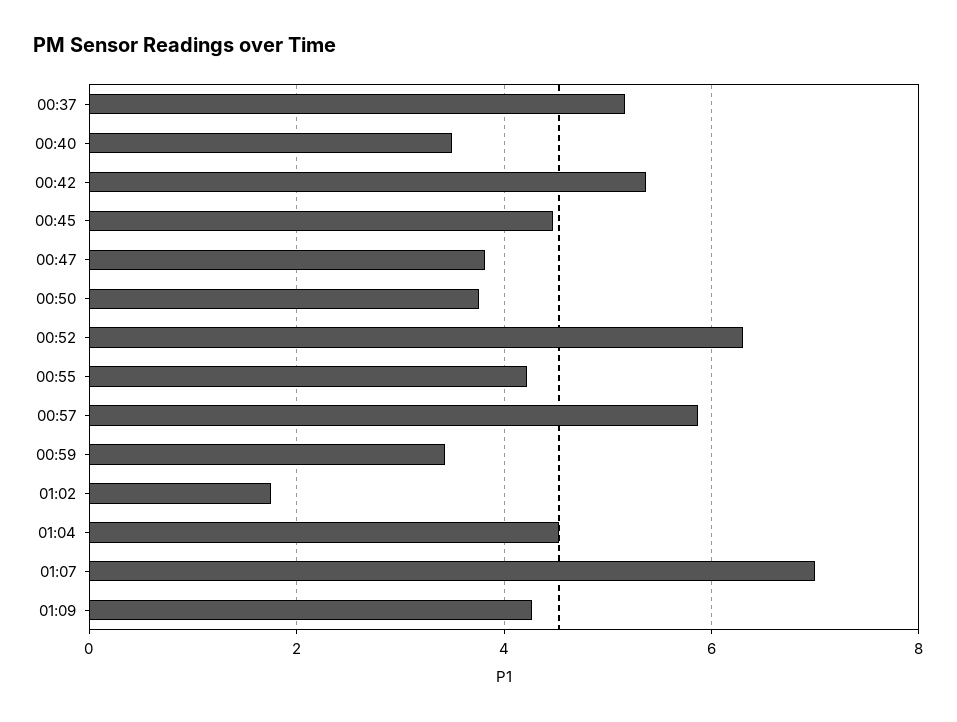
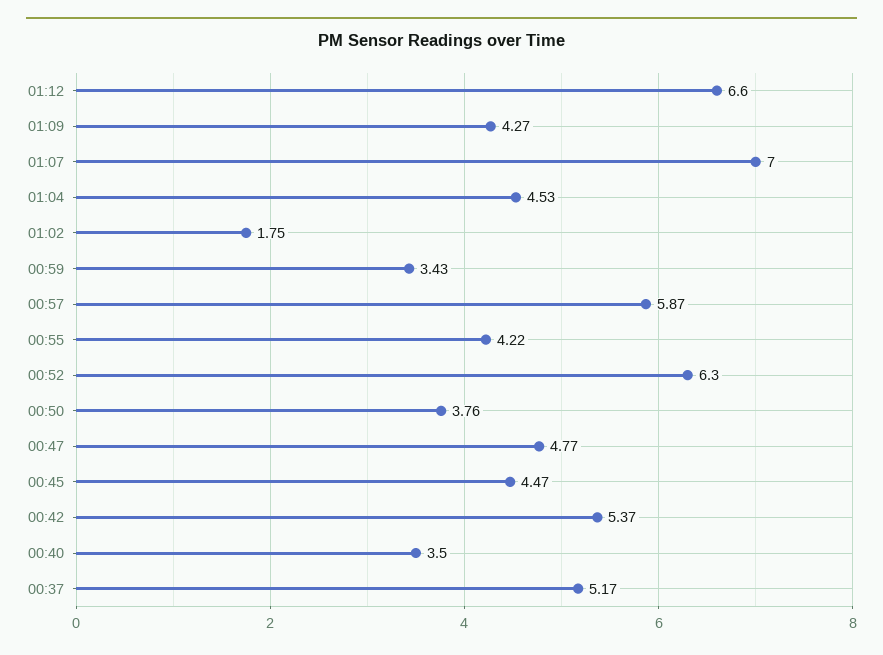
00:47: 3.8 -> 4.77
01:12: none -> 6.6

